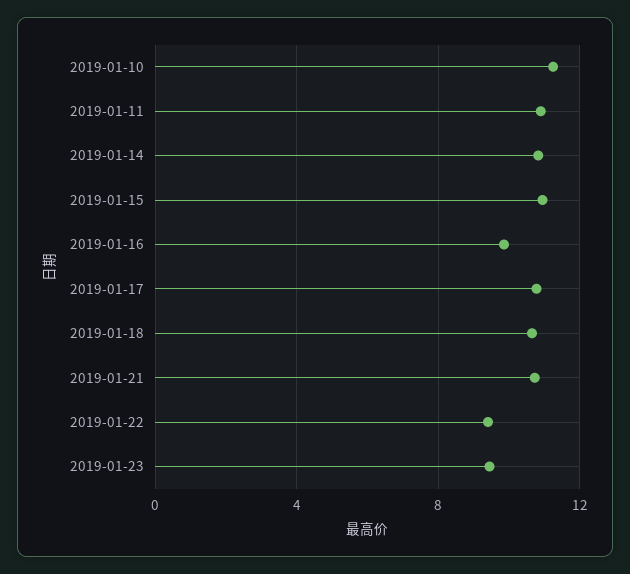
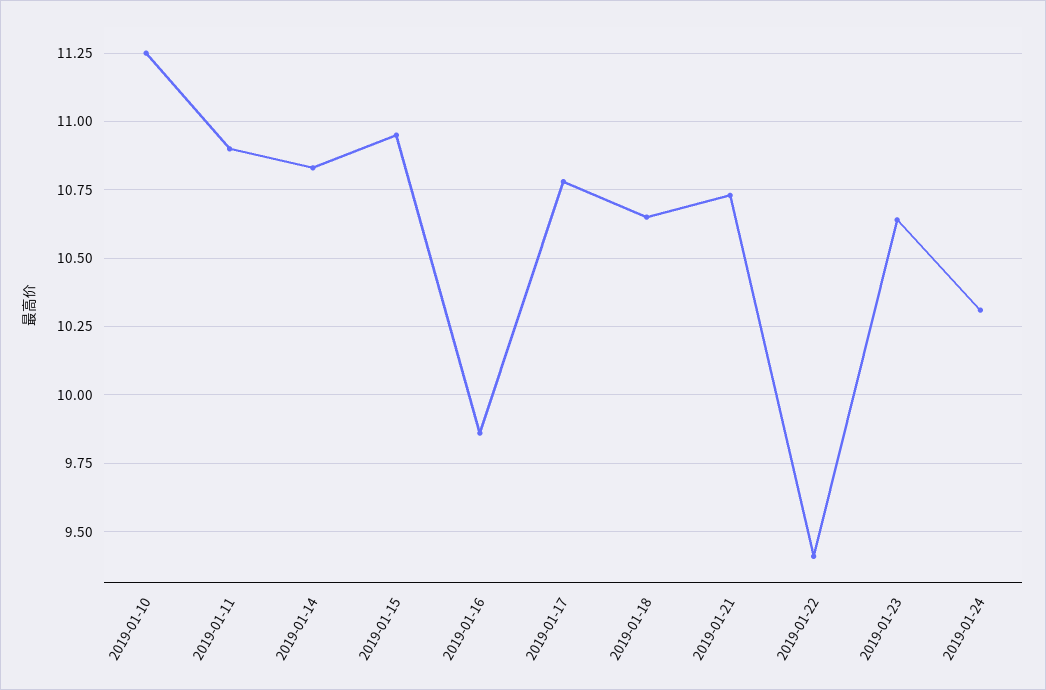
2019-01-23: 9.5 -> 10.65
2019-01-24: none -> 10.3

